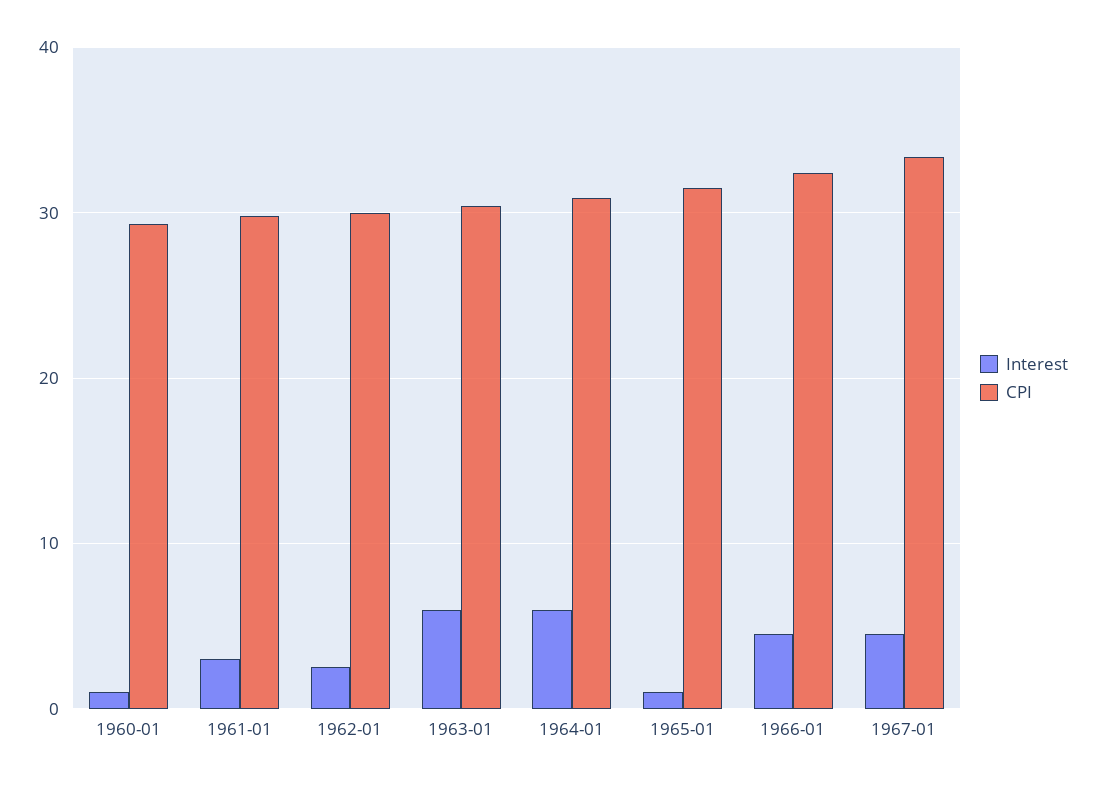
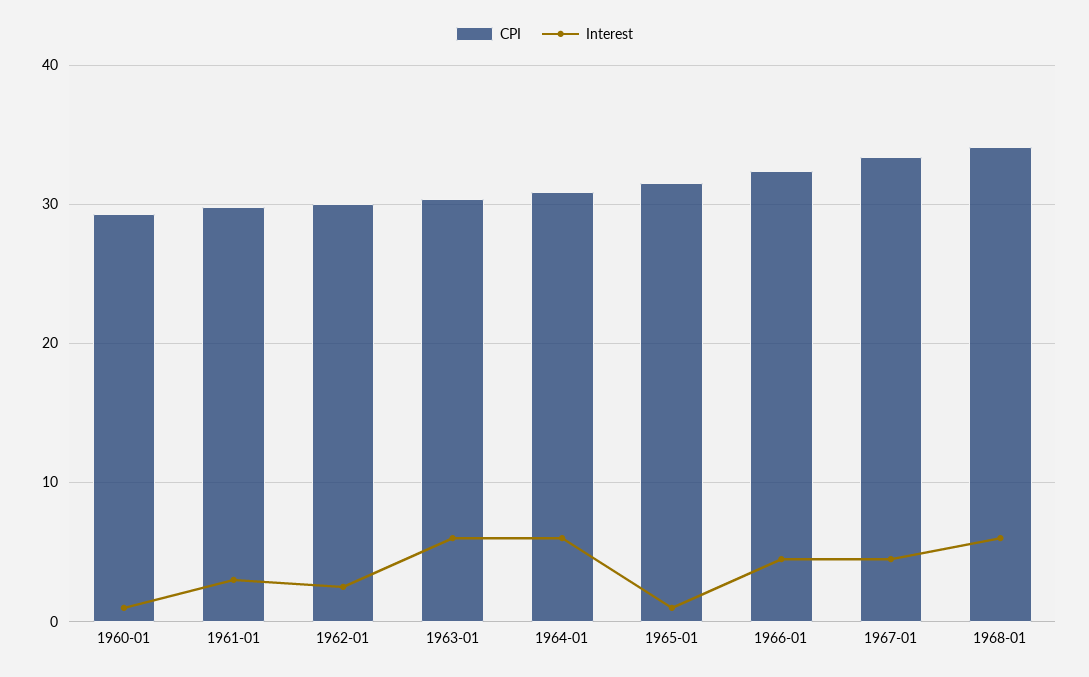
CPI, 1968-01: none -> 34
Interest, 1968-01: none -> 6

